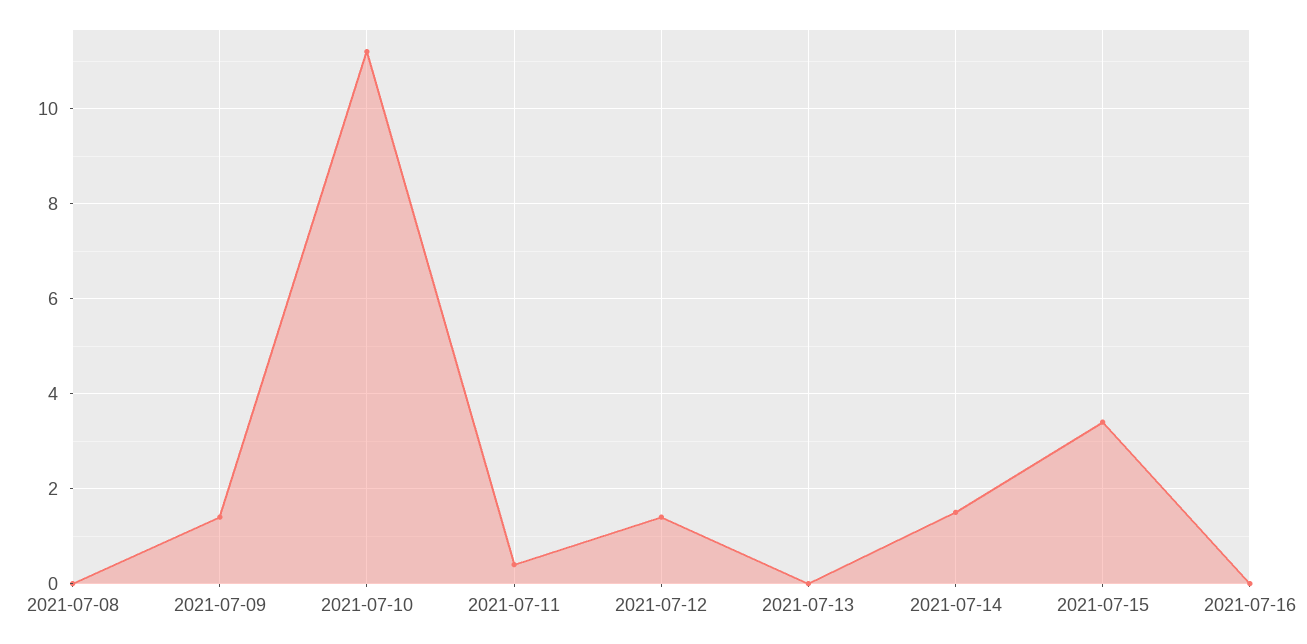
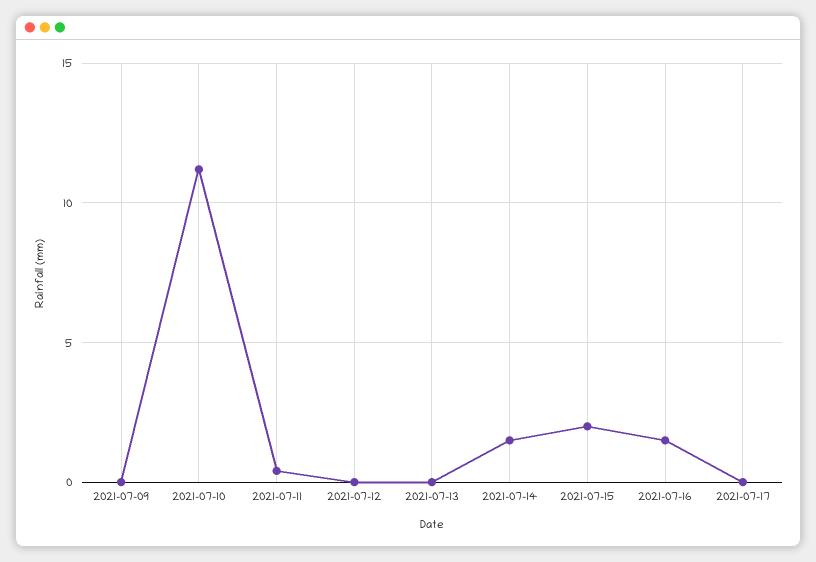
2021-07-08: 0 -> none
2021-07-09: 1.5 -> 0
2021-07-12: 1.5 -> 0
2021-07-15: 3.5 -> 2
2021-07-16: 0 -> 1.5
2021-07-17: none -> 0

